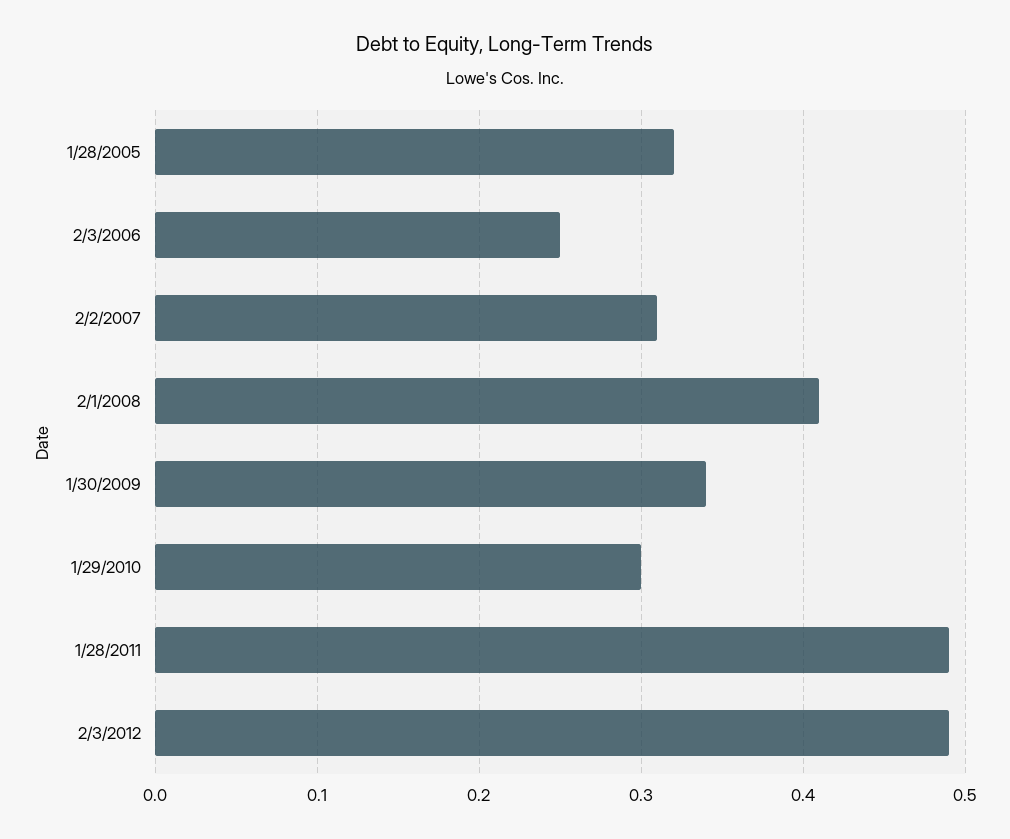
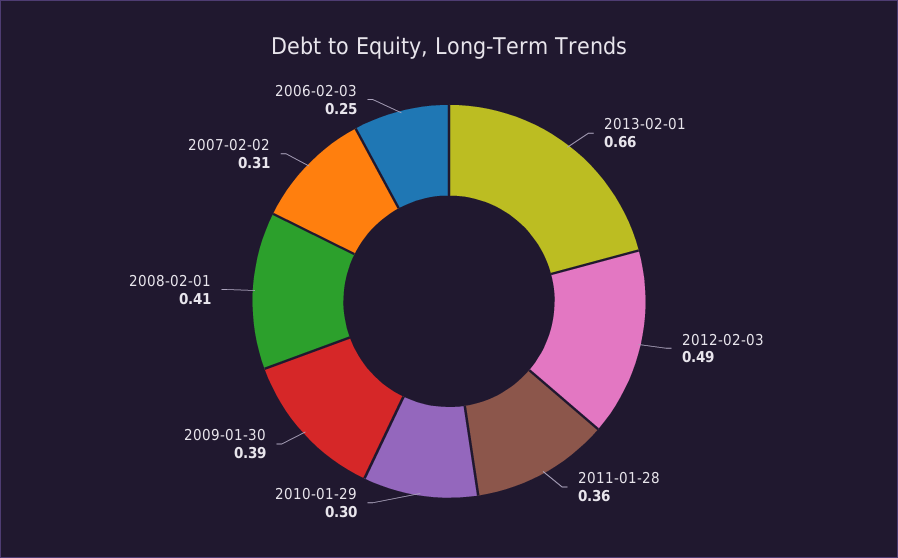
1/28/2005: 0.32 -> none
1/30/2009: 0.34 -> 0.39
1/28/2011: 0.49 -> 0.36
2013-02-01: none -> 0.66

